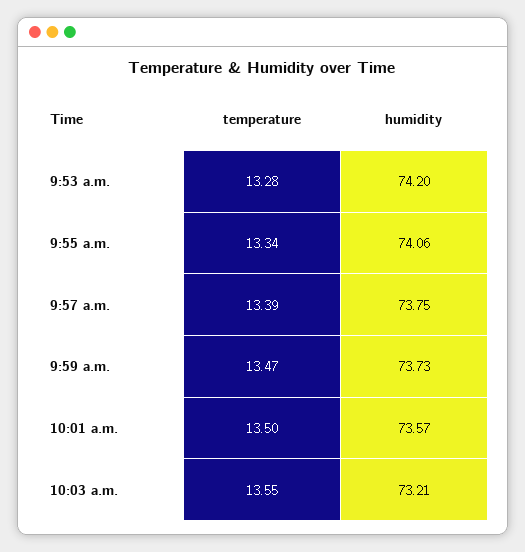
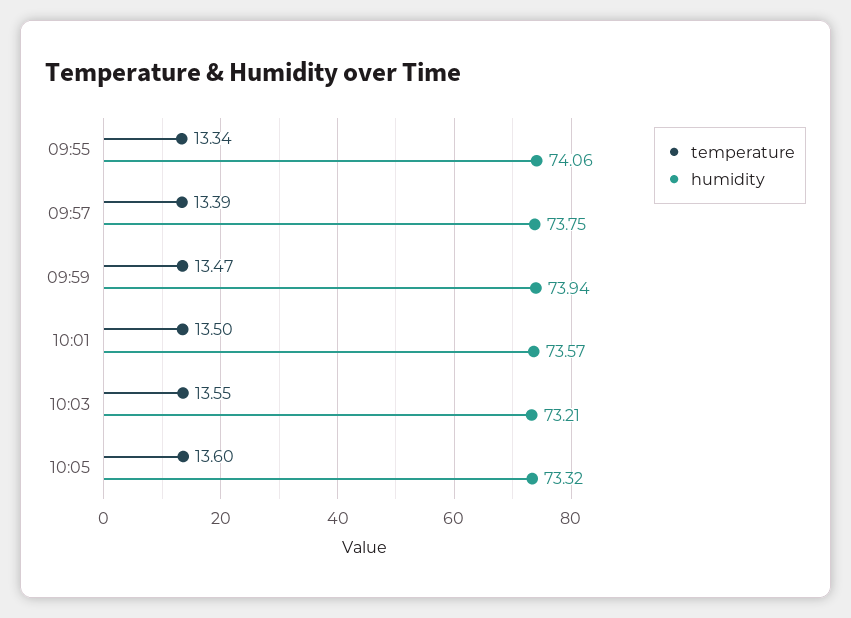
temperature, 9:53 a.m.: 13.28 -> none
humidity, 9:53 a.m.: 74.2 -> none
humidity, 9:59 a.m.: 73.73 -> 73.94
temperature, 10:05: none -> 13.6
humidity, 10:05: none -> 73.32

